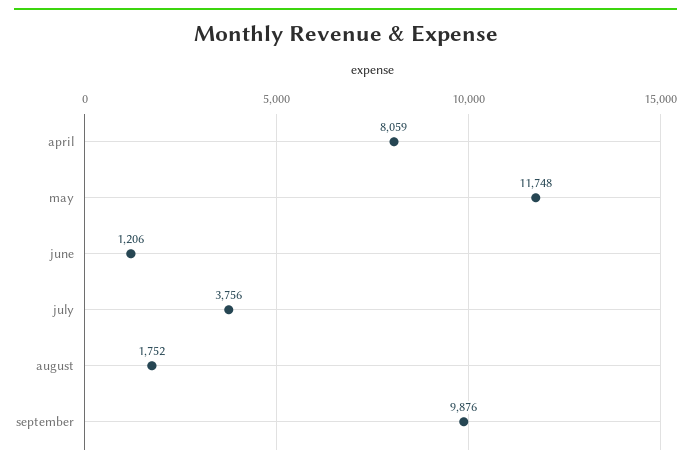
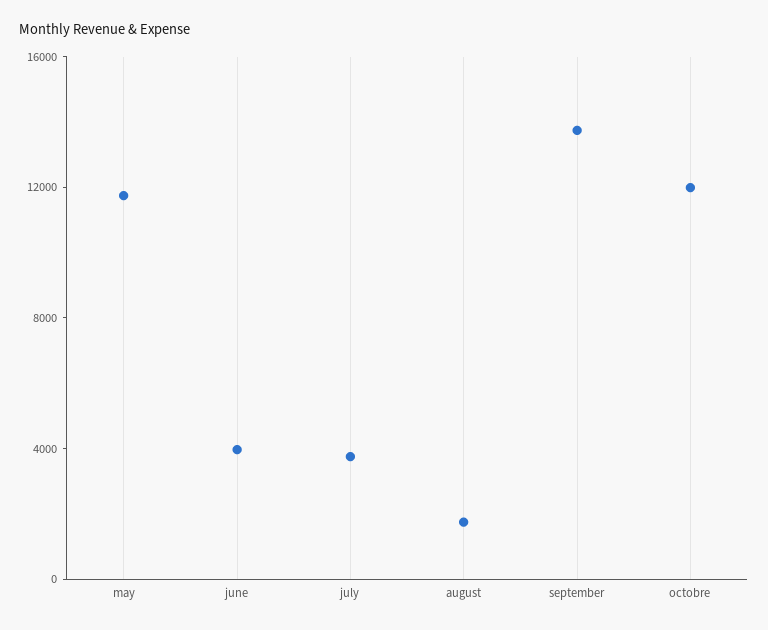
april: 8059 -> none
june: 1206 -> 4000
september: 9876 -> 14000
octobre: none -> 12000

